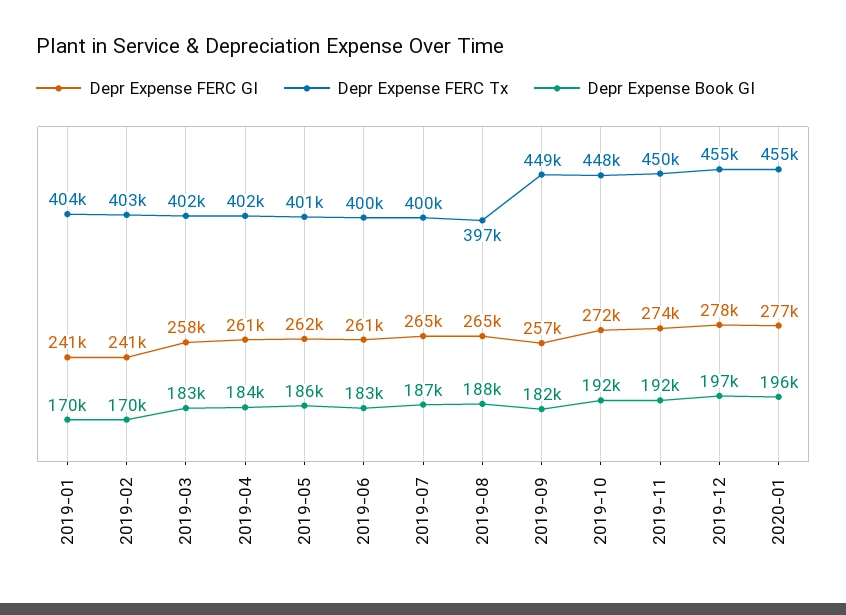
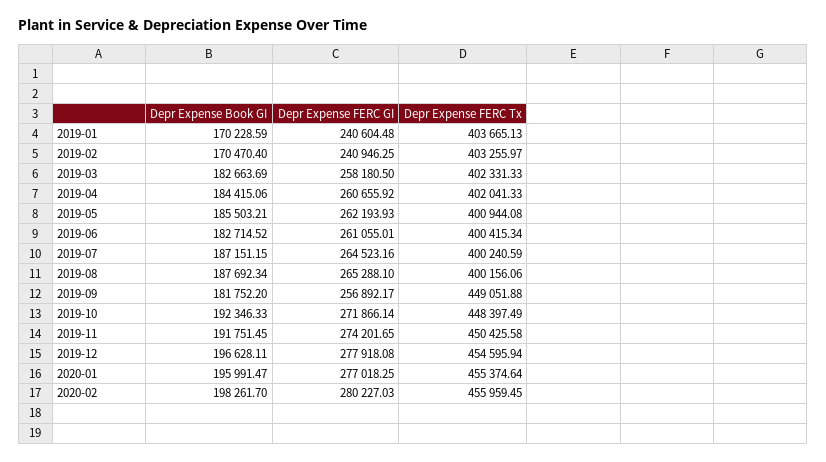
Depr Expense FERC Tx, 2019-08: 397000 -> 400156.06
Depr Expense Book GI, 2020-02: none -> 198261.7
Depr Expense FERC GI, 2020-02: none -> 280227.03
Depr Expense FERC Tx, 2020-02: none -> 455959.45

